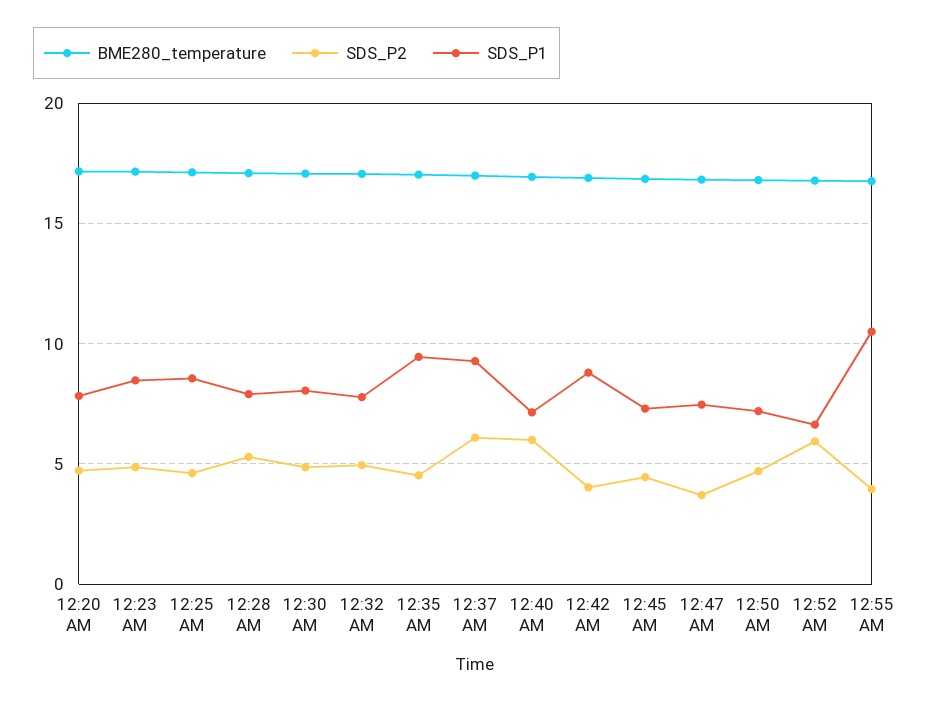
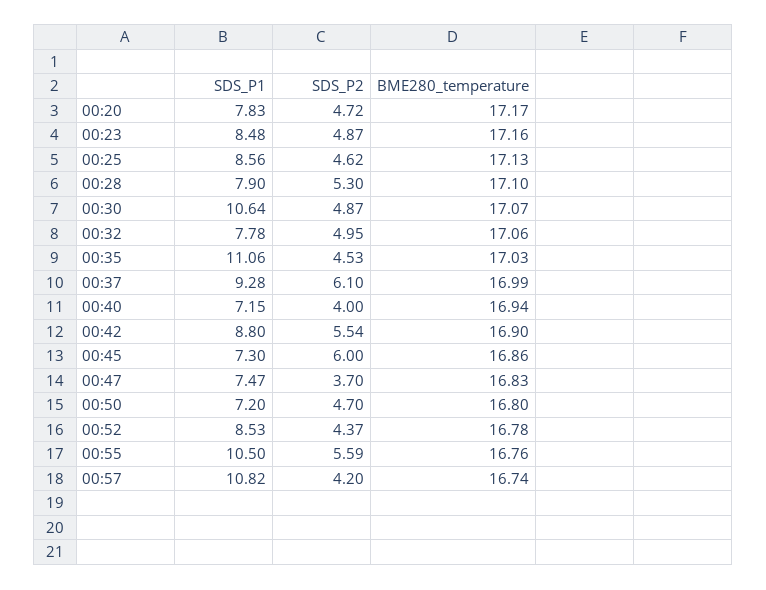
SDS_P1, 12:30 AM: 8 -> 10.64
SDS_P1, 12:35 AM: 9.5 -> 11.06
SDS_P2, 12:40 AM: 6 -> 4
SDS_P2, 12:42 AM: 4 -> 5.54
SDS_P2, 12:45 AM: 4.5 -> 6
SDS_P2, 12:52 AM: 6 -> 4.37
SDS_P1, 12:52 AM: 6.5 -> 8.53
SDS_P2, 12:55 AM: 4 -> 5.59
SDS_P1, 00:57: none -> 10.82
SDS_P2, 00:57: none -> 4.2
BME280_temperature, 00:57: none -> 16.74

